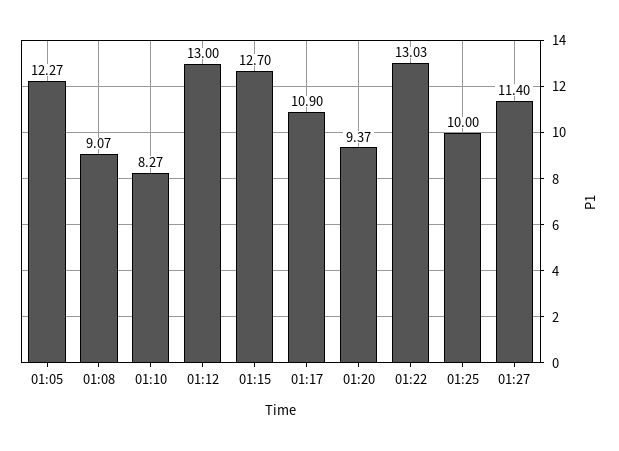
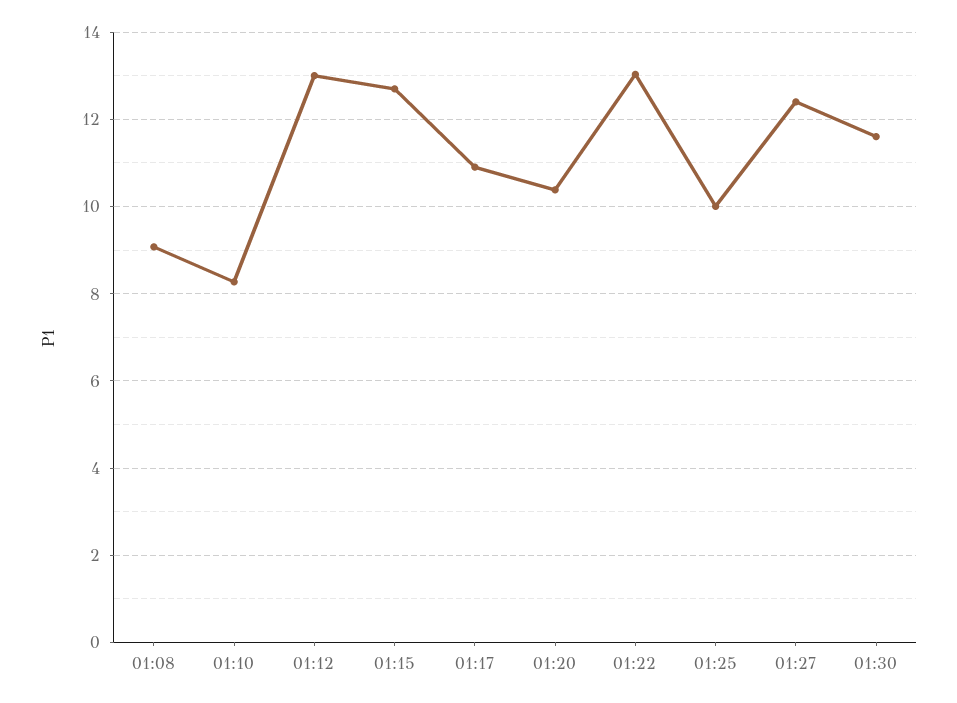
01:05: 12.27 -> none
01:20: 9.37 -> 10.4
01:27: 11.4 -> 12.4
01:30: none -> 11.6

